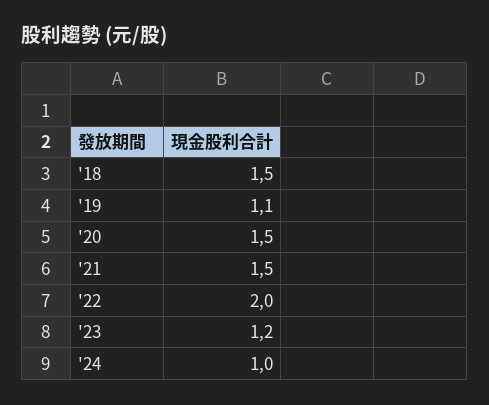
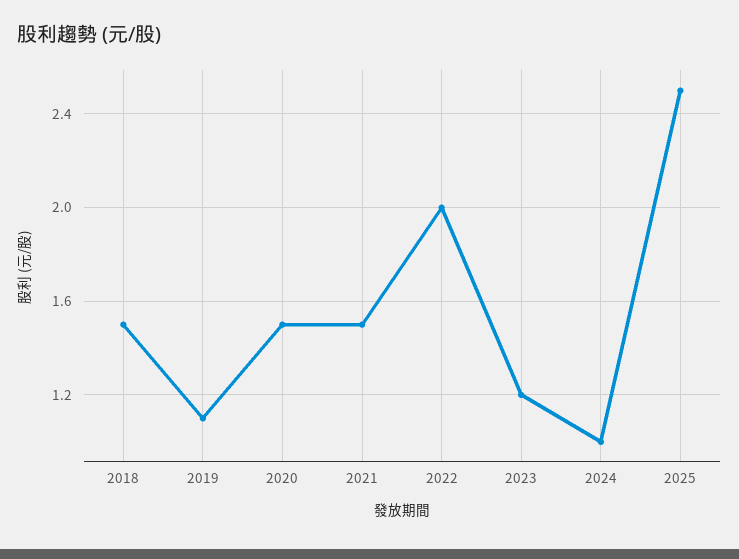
2025: none -> 2.5

